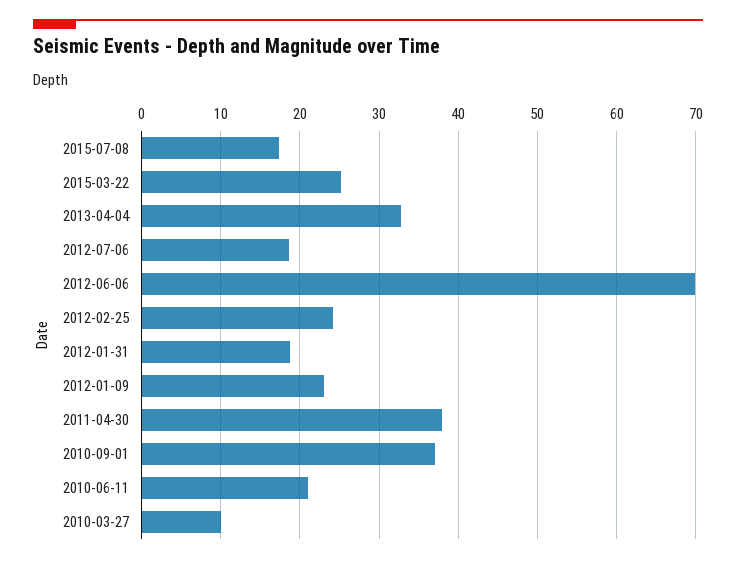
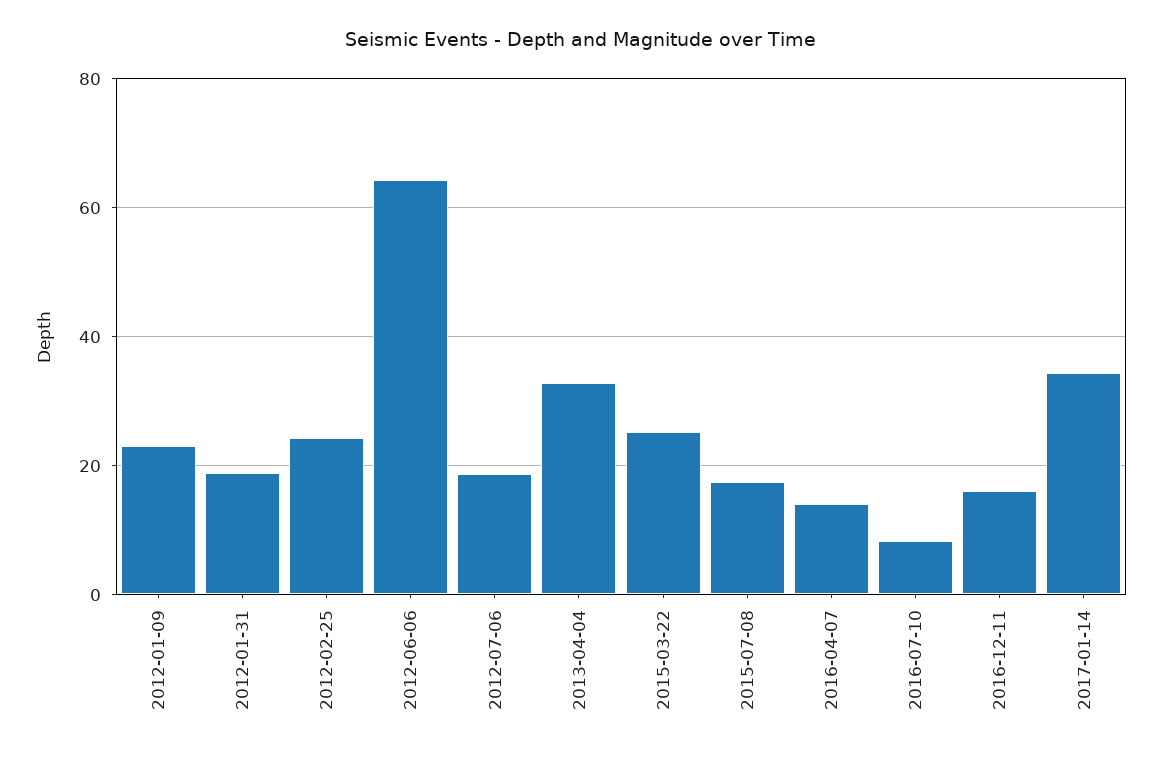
2012-06-06: 70 -> 64
2011-04-30: 38 -> none
2010-09-01: 37 -> none
2010-06-11: 21 -> none
2010-03-27: 10 -> none
2016-04-07: none -> 14
2016-07-10: none -> 8
2016-12-11: none -> 16
2017-01-14: none -> 34

